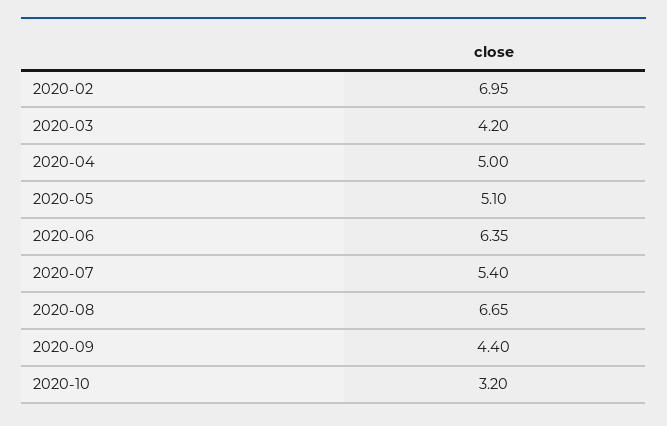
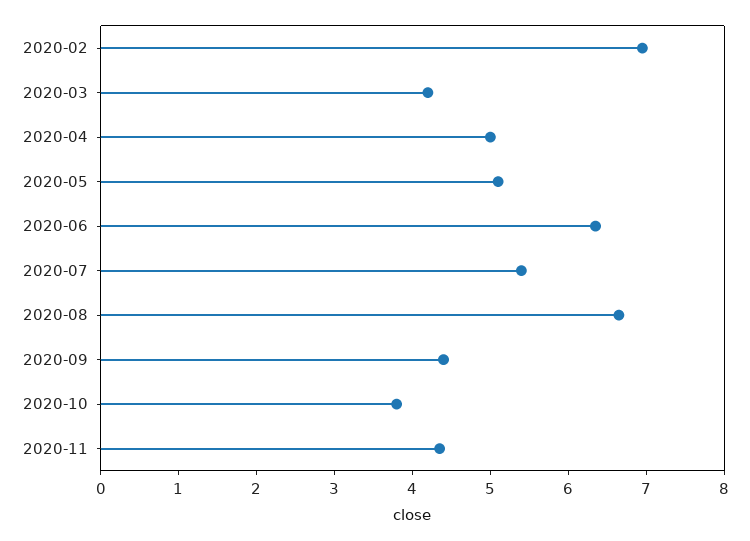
2020-10: 3.2 -> 3.8
2020-11: none -> 4.4

